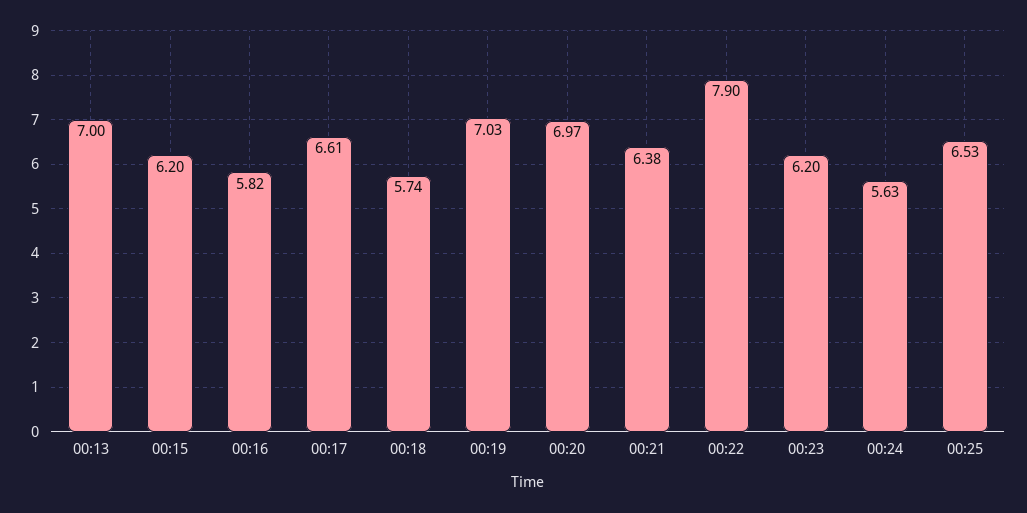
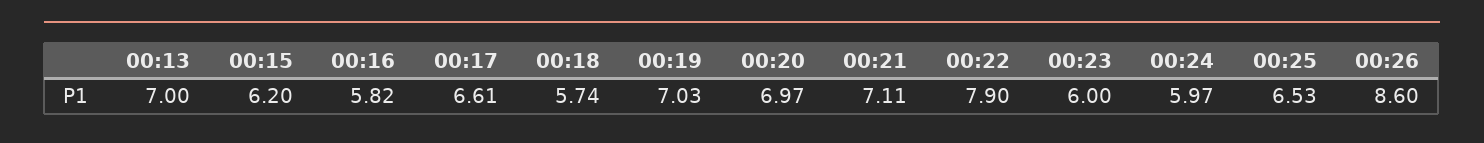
00:21: 6.38 -> 7.11
00:23: 6.2 -> 6
00:24: 5.63 -> 5.97
00:26: none -> 8.6

